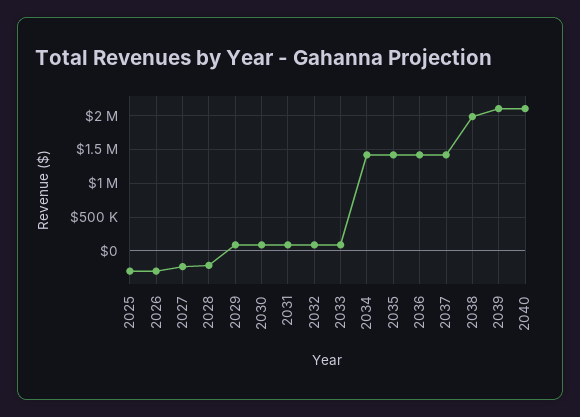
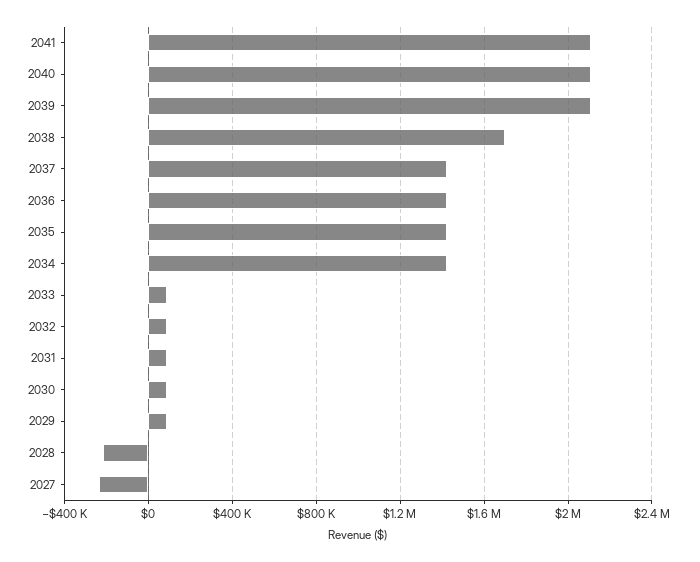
2025: -300000 -> none
2026: -300000 -> none
2038: 2000000 -> 1700000
2041: none -> 2100000

